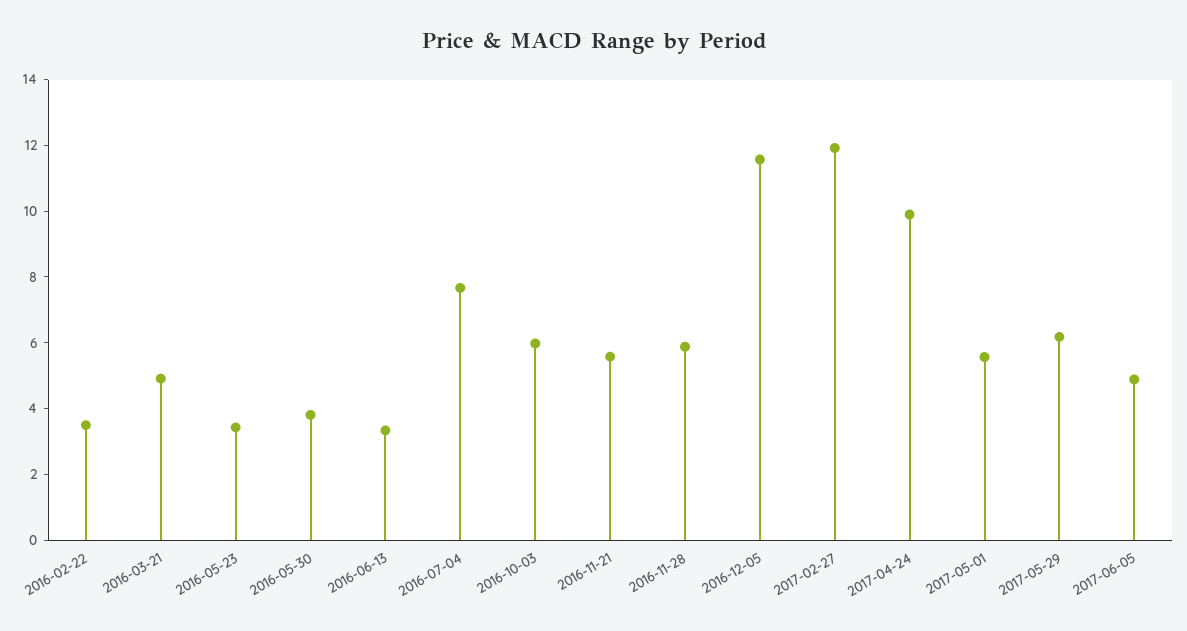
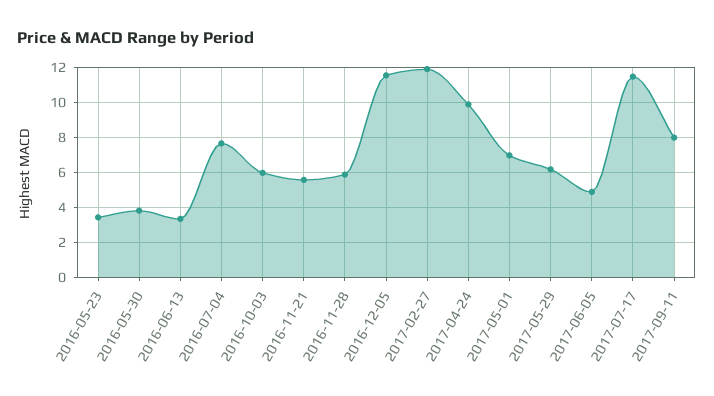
2016-02-22: 3.5 -> none
2016-03-21: 5 -> none
2017-05-01: 5.5 -> 7
2017-07-17: none -> 11.5
2017-09-11: none -> 8

